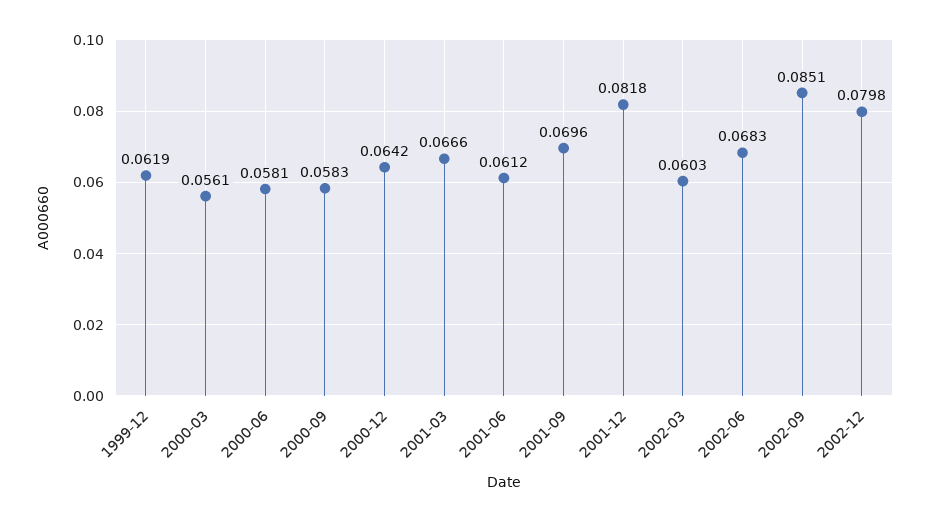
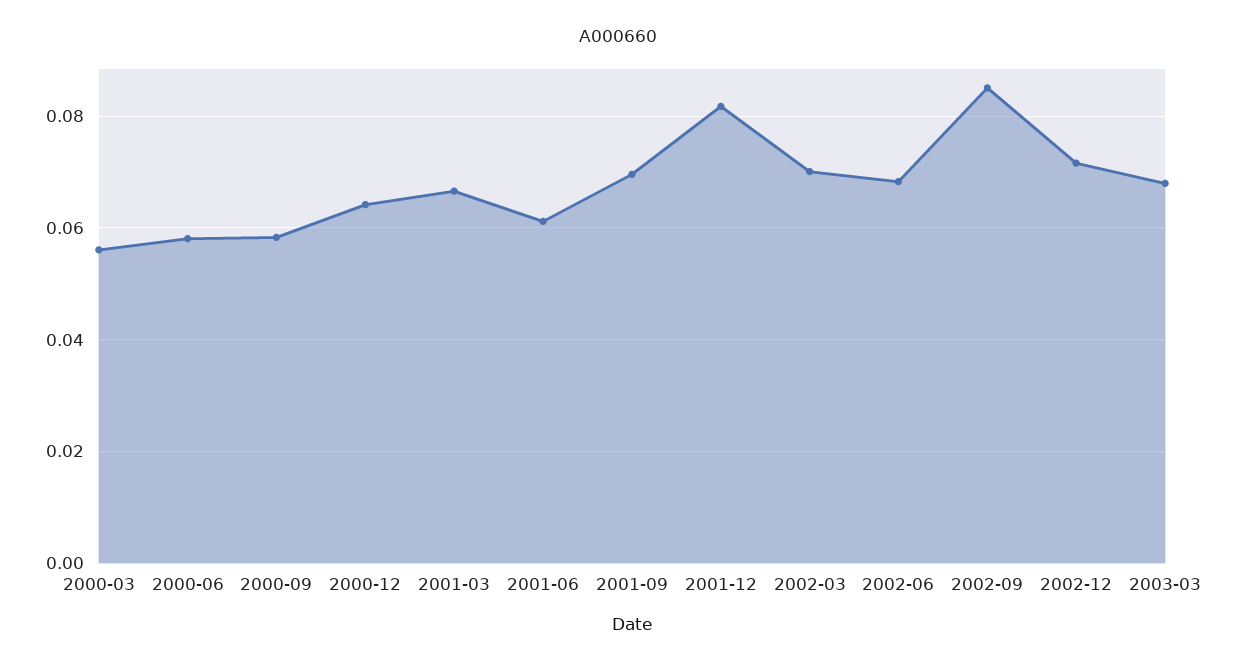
1999-12: 0.0619 -> none
2002-03: 0.0603 -> 0.07
2002-12: 0.0798 -> 0.072
2003-03: none -> 0.068

